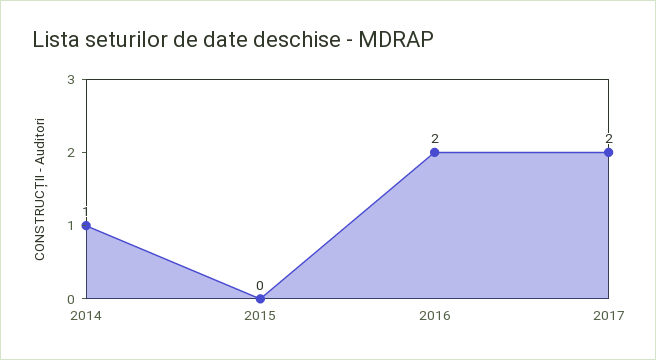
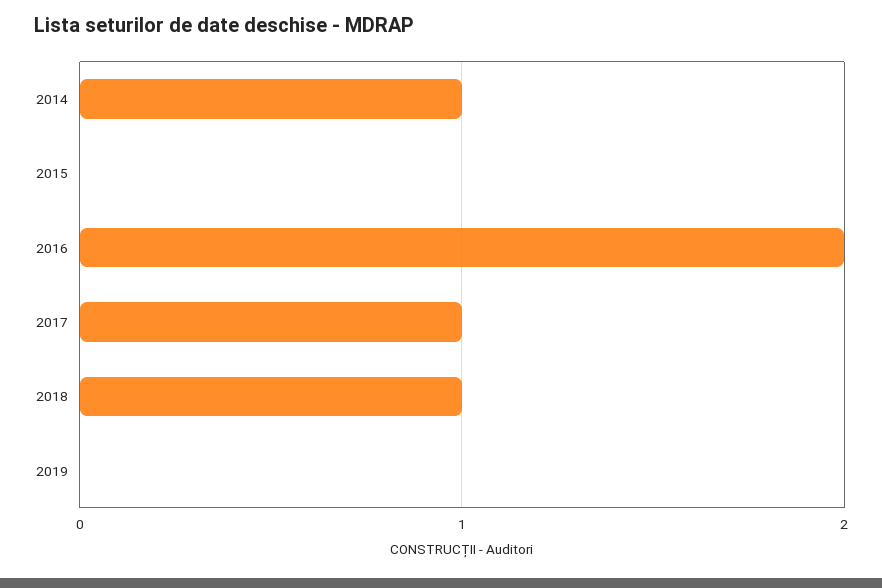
2017: 2 -> 1
2018: none -> 1
2019: none -> 0

